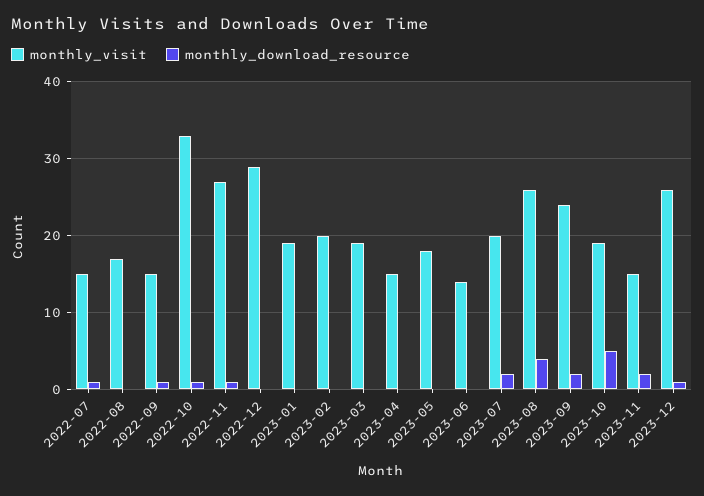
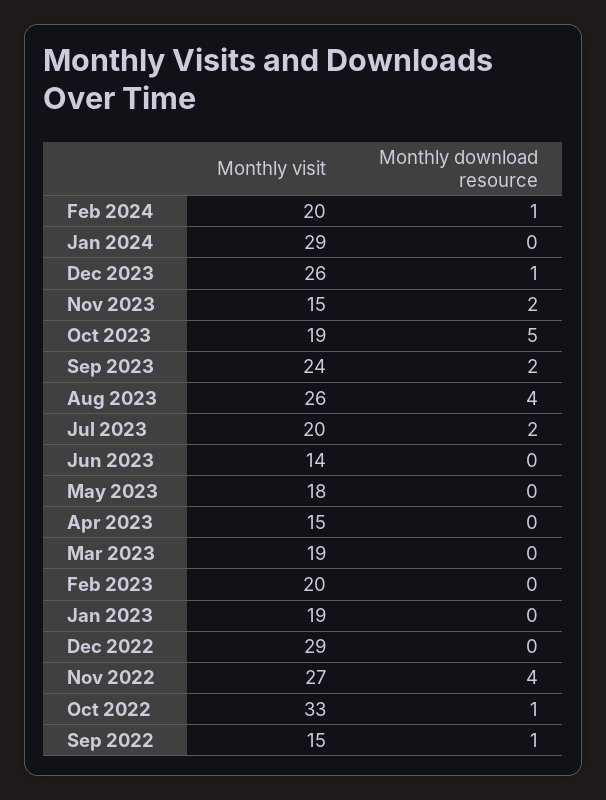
monthly_visit, 2022-07: 15 -> none
monthly_download_resource, 2022-07: 1 -> none
monthly_visit, 2022-08: 17 -> none
monthly_download_resource, 2022-08: 0 -> none
monthly_download_resource, 2022-11: 1 -> 4
monthly_visit, Feb 2024: none -> 20
monthly_download_resource, Feb 2024: none -> 1
monthly_visit, Jan 2024: none -> 29
monthly_download_resource, Jan 2024: none -> 0

